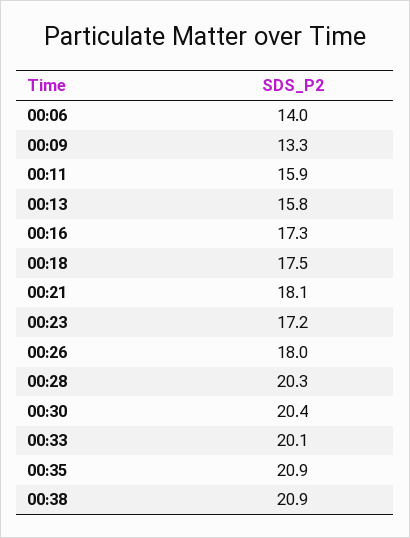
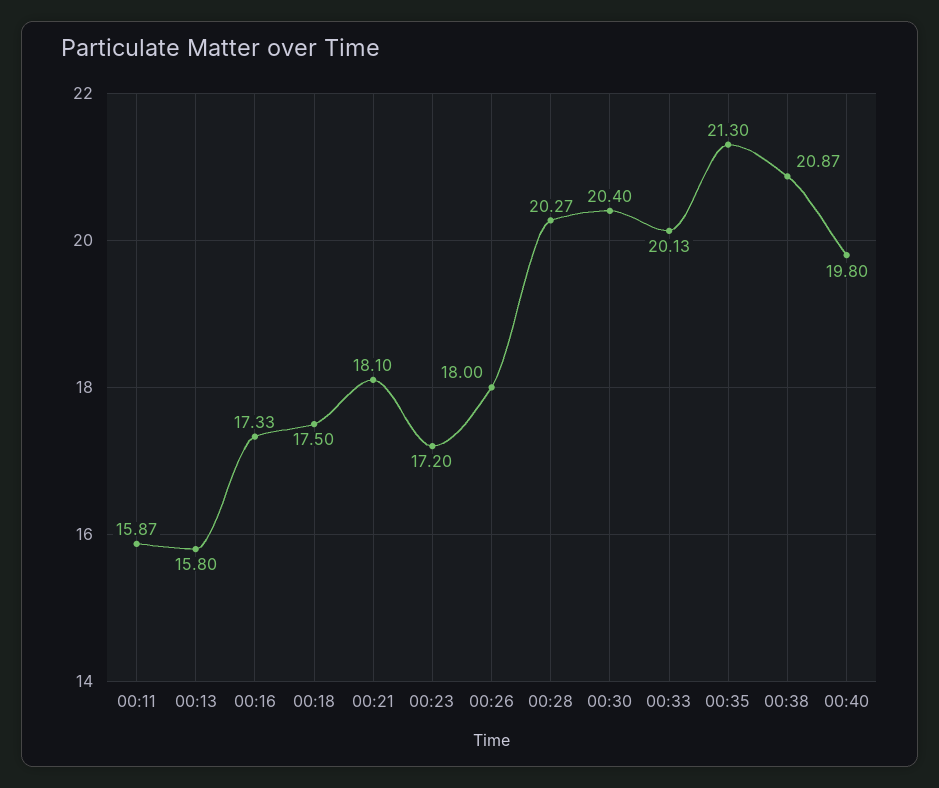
00:06: 14 -> none
00:09: 13.3 -> none
00:35: 20.9 -> 21.3
00:40: none -> 19.8

